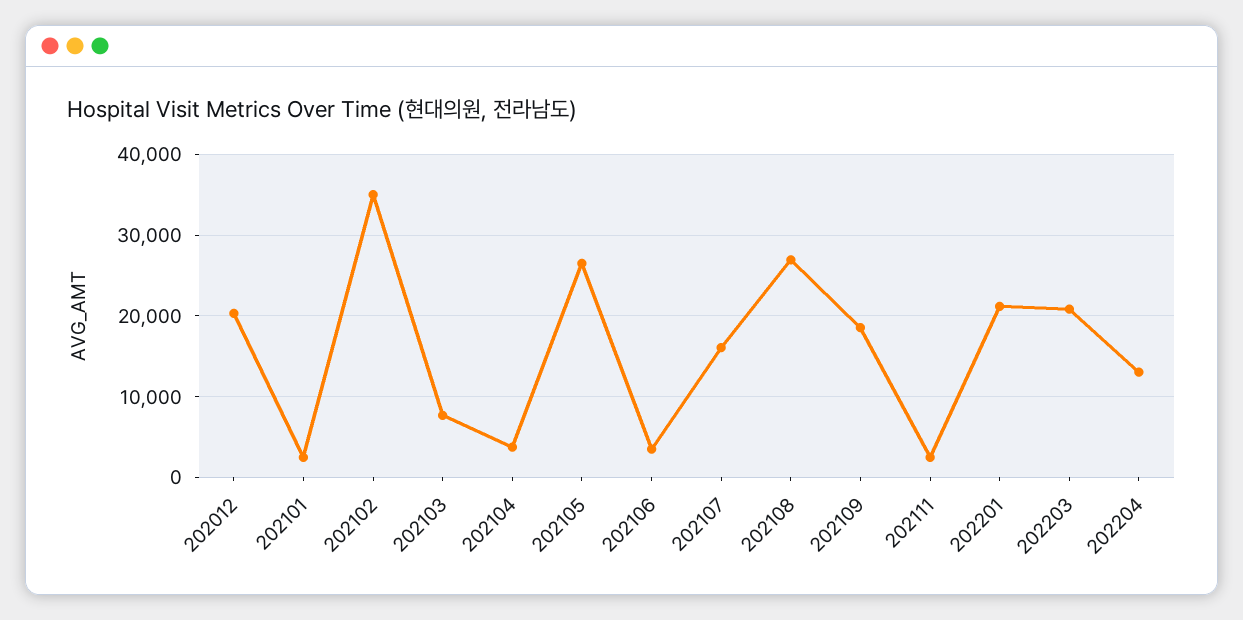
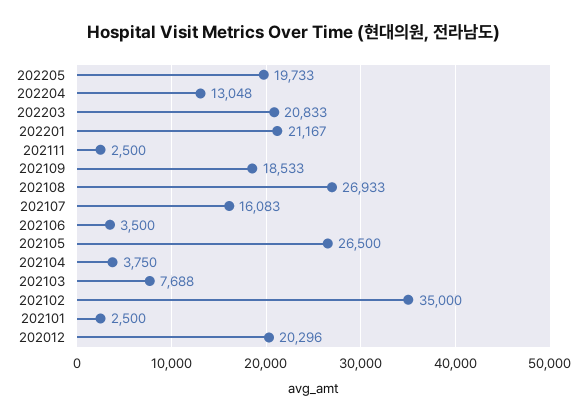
202205: none -> 19733

